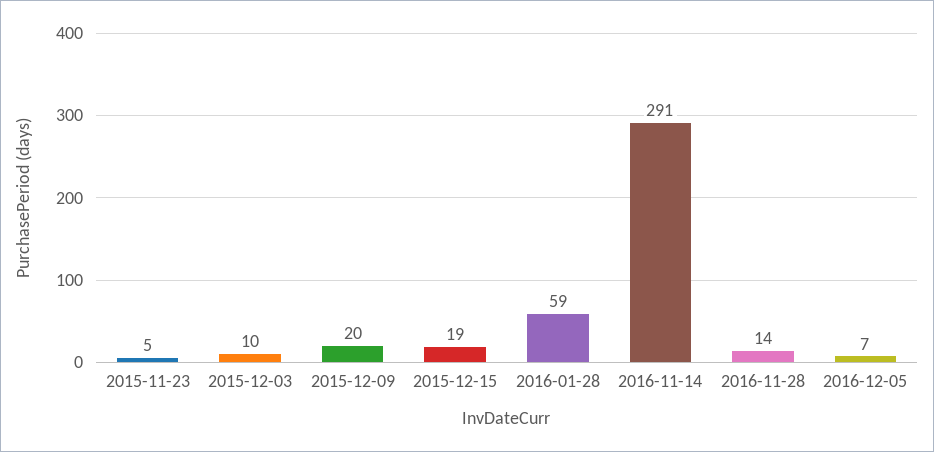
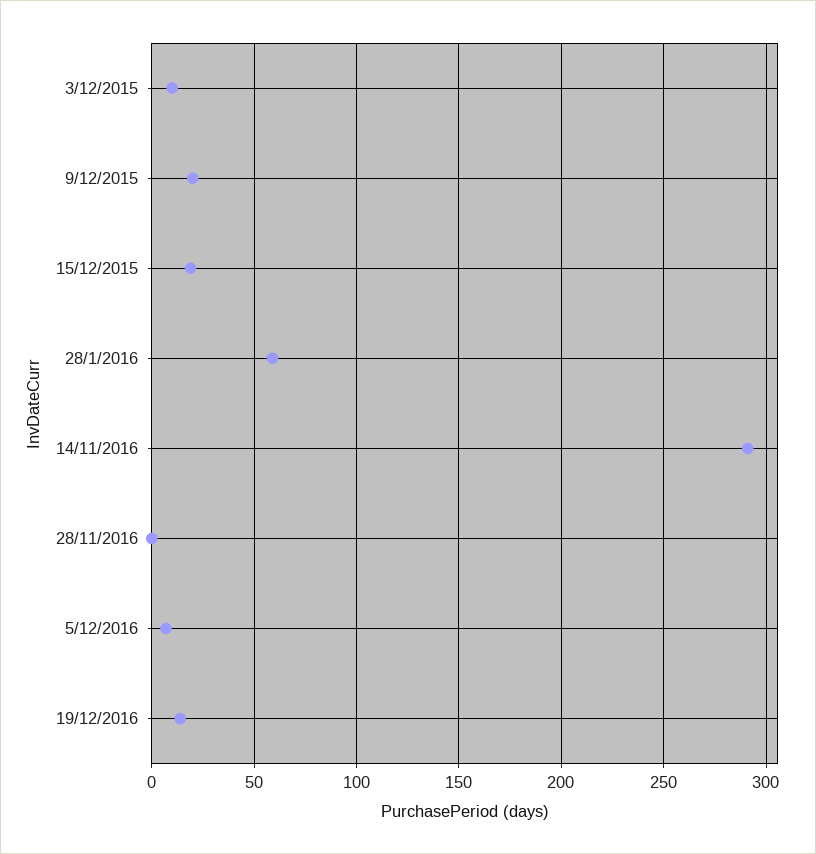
2015-11-23: 5 -> none
2016-11-28: 14 -> 0
19/12/2016: none -> 15

